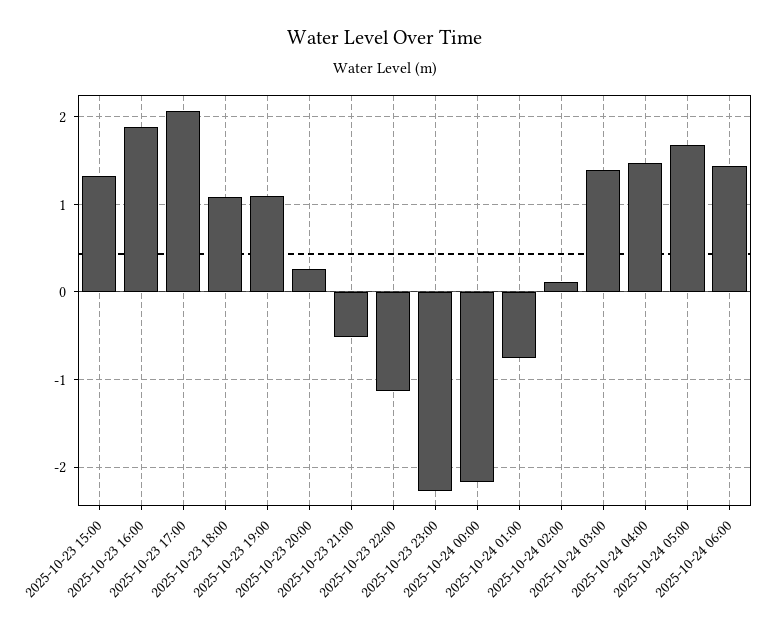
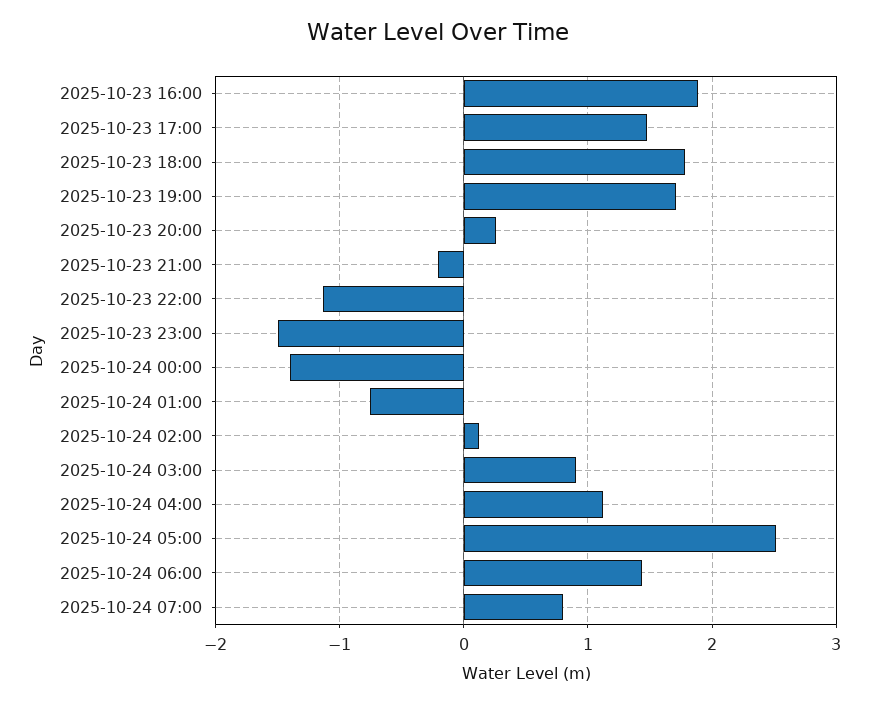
2025-10-23 15:00: 1.3 -> none
2025-10-23 17:00: 2.1 -> 1.5
2025-10-23 18:00: 1.1 -> 1.8
2025-10-23 19:00: 1.1 -> 1.7
2025-10-23 21:00: -0.5 -> -0.2
2025-10-23 23:00: -2.3 -> -1.5
2025-10-24 00:00: -2.2 -> -1.4
2025-10-24 03:00: 1.4 -> 0.9
2025-10-24 04:00: 1.5 -> 1.1
2025-10-24 05:00: 1.7 -> 2.5
2025-10-24 07:00: none -> 0.8

